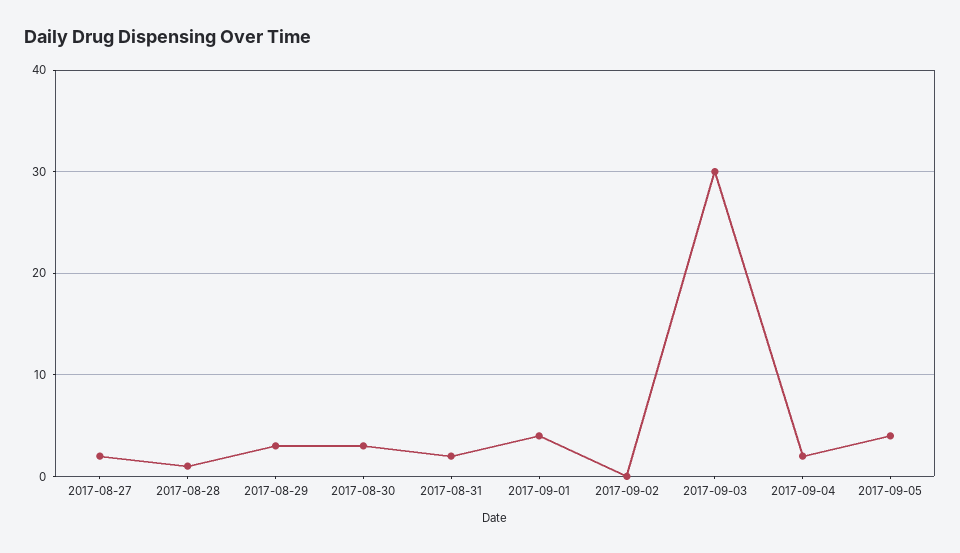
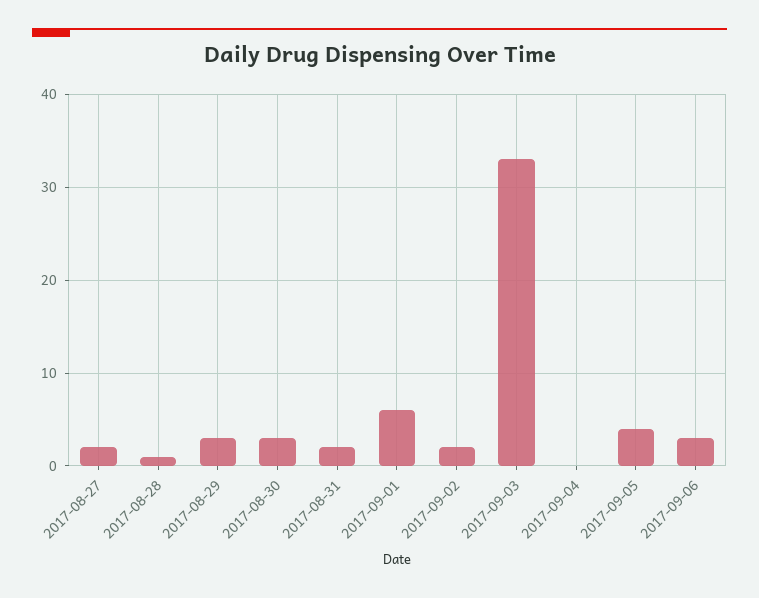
2017-09-01: 4 -> 6
2017-09-02: 0 -> 2
2017-09-03: 30 -> 33
2017-09-04: 2 -> 0
2017-09-06: none -> 3

